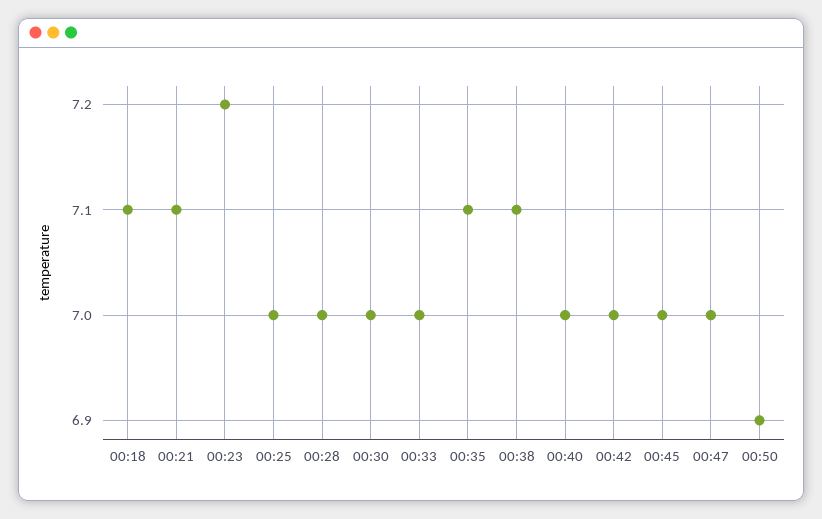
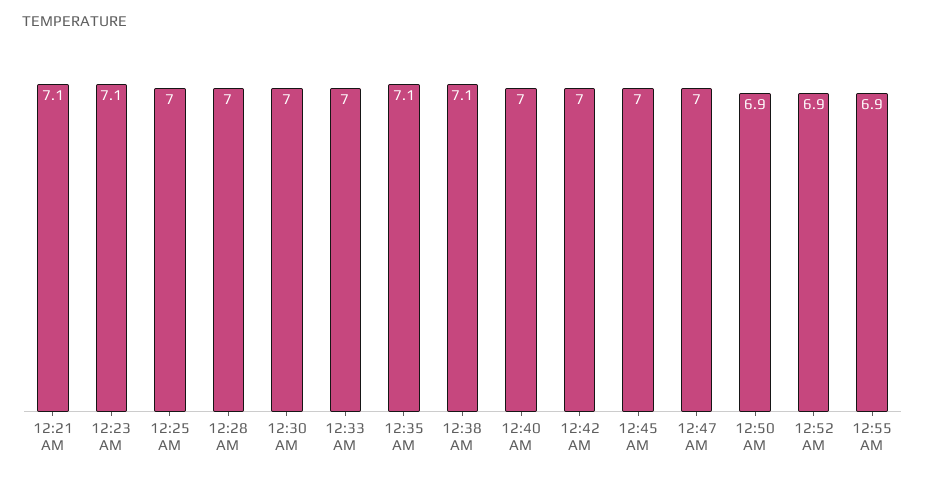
00:18: 7.1 -> none
00:23: 7.2 -> 7.1
12:52 AM: none -> 6.9
12:55 AM: none -> 6.9

